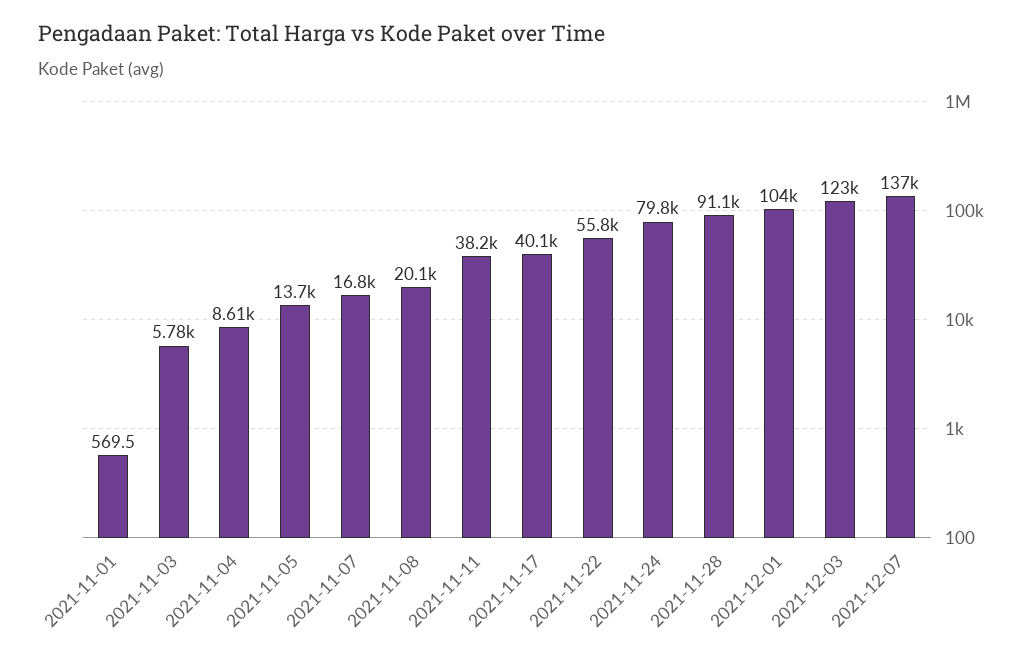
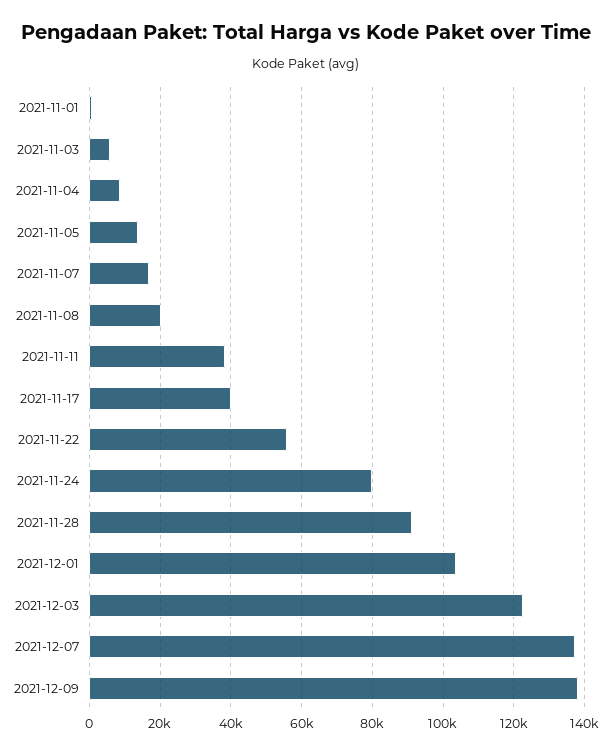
2021-12-09: none -> 138000

